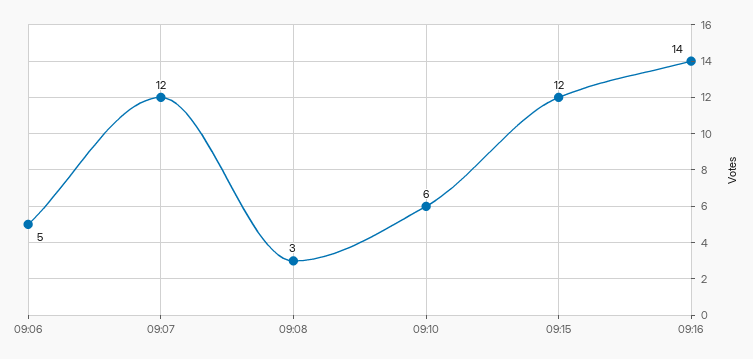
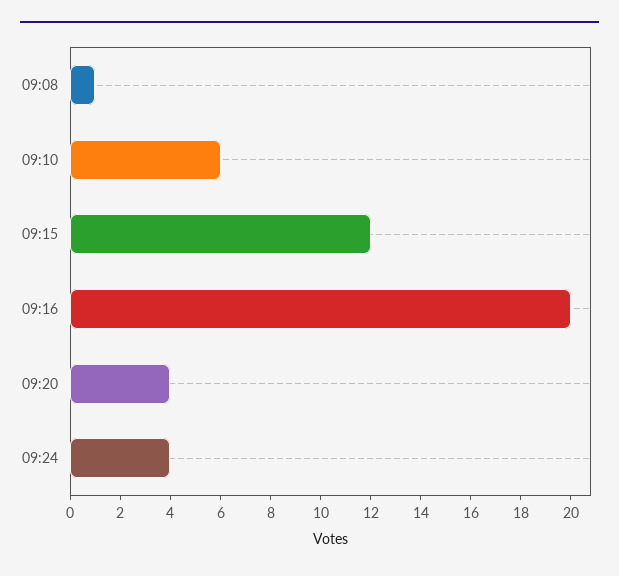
09:06: 5 -> none
09:07: 12 -> none
09:08: 3 -> 1
09:16: 14 -> 20
09:20: none -> 4
09:24: none -> 4

